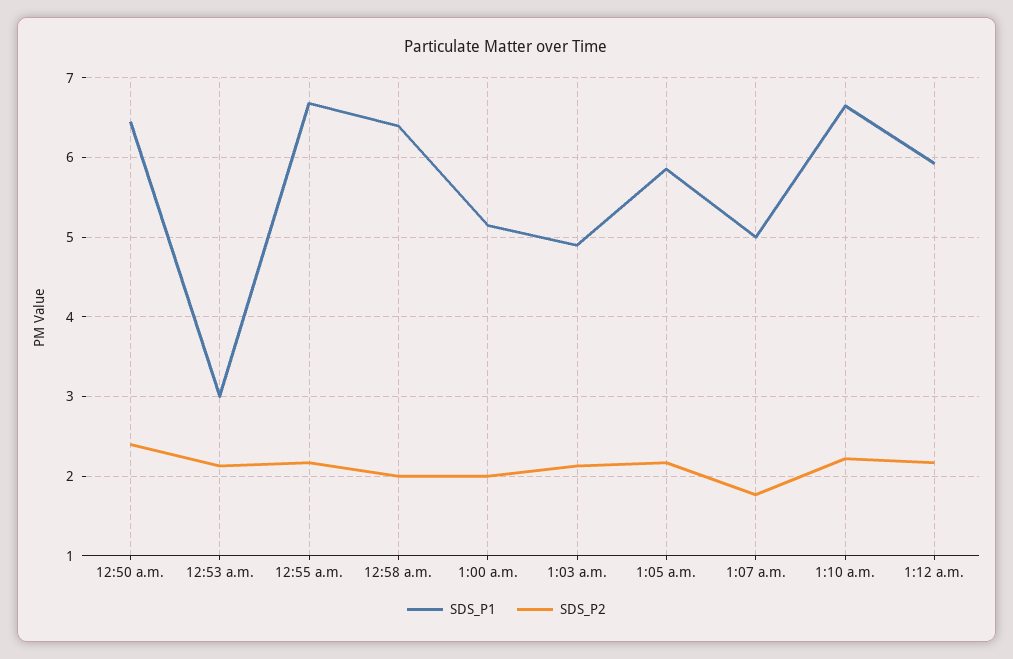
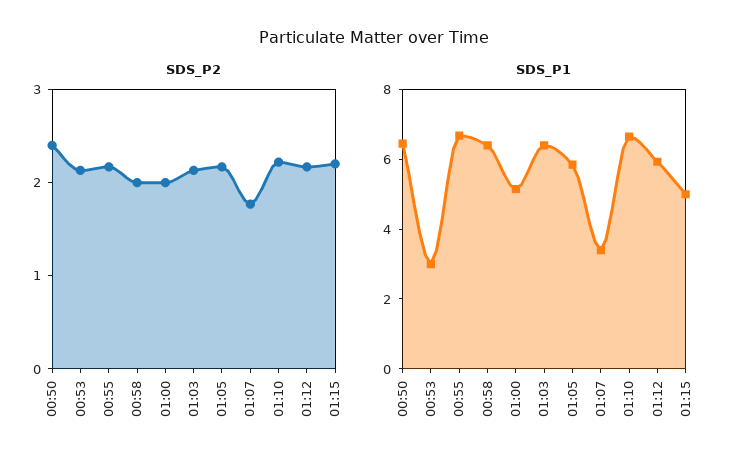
SDS_P1, 1:03 a.m.: 4.9 -> 6.5
SDS_P1, 1:07 a.m.: 5 -> 3.5
SDS_P2, 01:15: none -> 2.2
SDS_P1, 01:15: none -> 5

